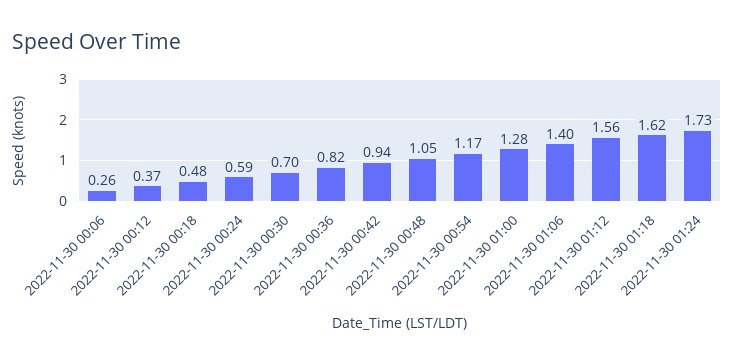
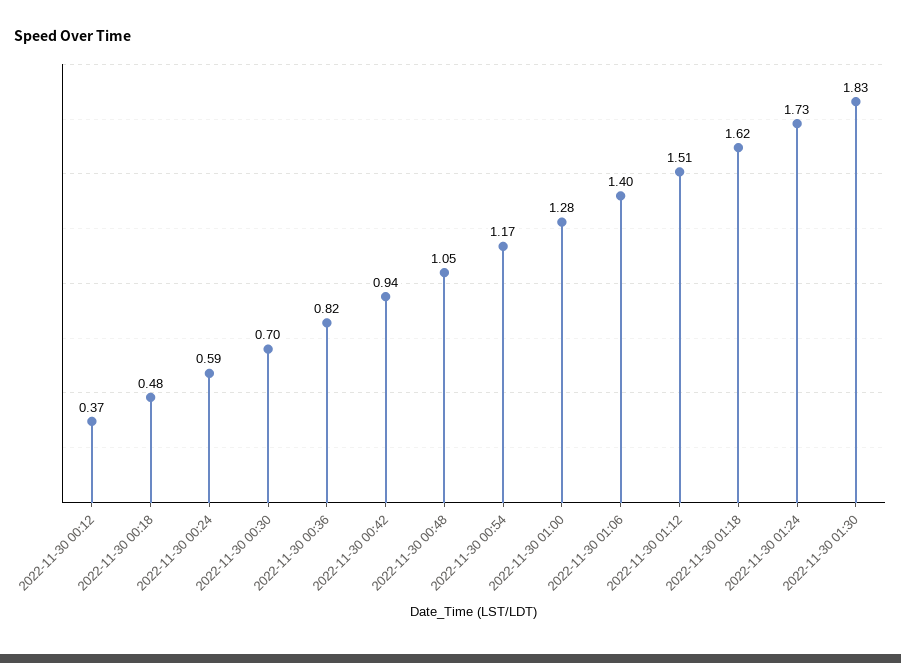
2022-11-30 00:06: 0.26 -> none
2022-11-30 01:12: 1.56 -> 1.51
2022-11-30 01:30: none -> 1.83

